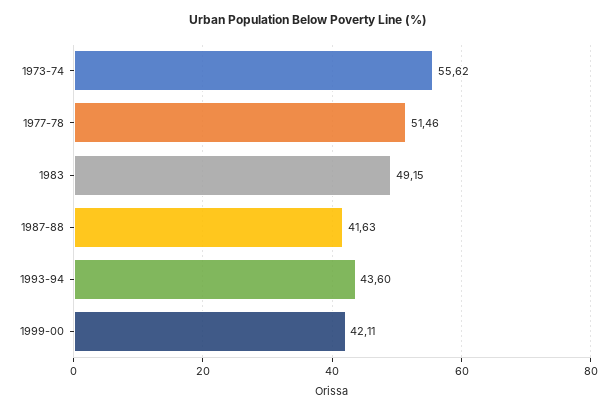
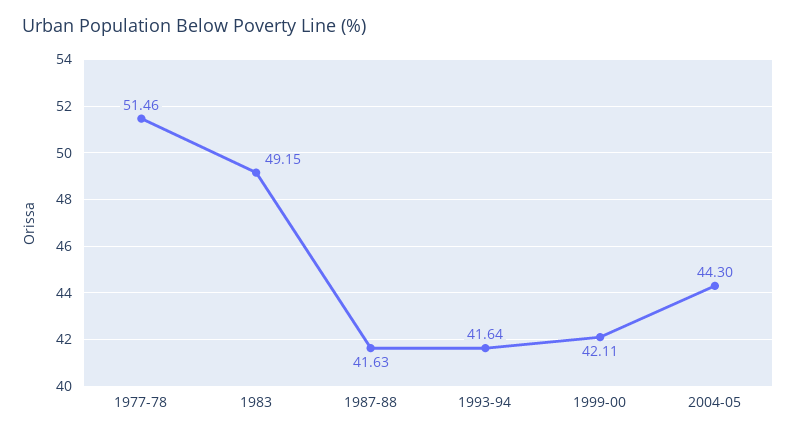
1973-74: 55.62 -> none
1993-94: 43.6 -> 41.64
2004-05: none -> 44.3

